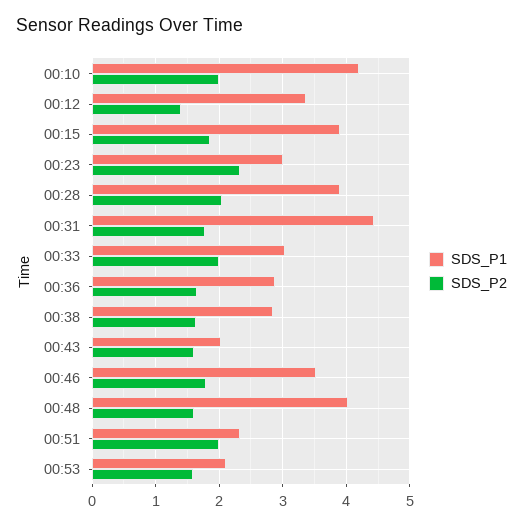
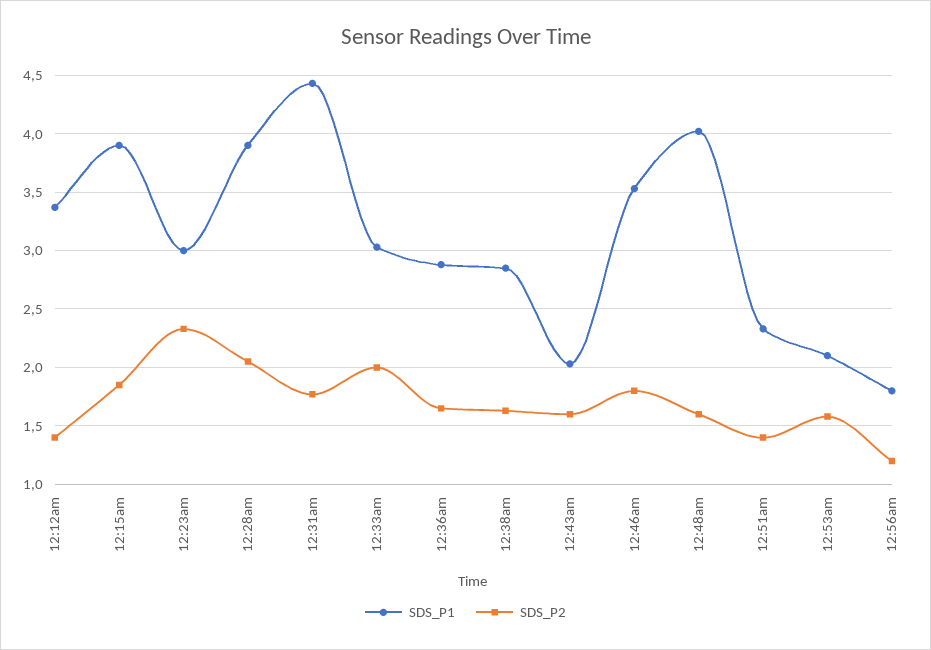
SDS_P1, 00:10: 4.2 -> none
SDS_P2, 00:10: 2 -> none
SDS_P2, 00:51: 2 -> 1.4
SDS_P1, 12:56am: none -> 1.8
SDS_P2, 12:56am: none -> 1.2

